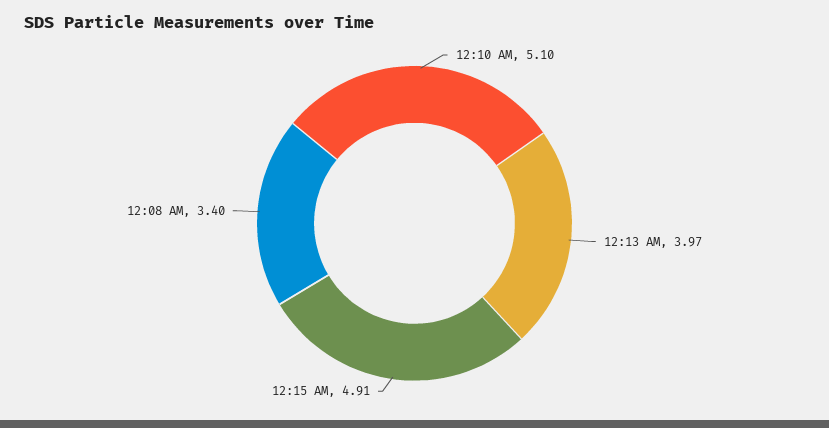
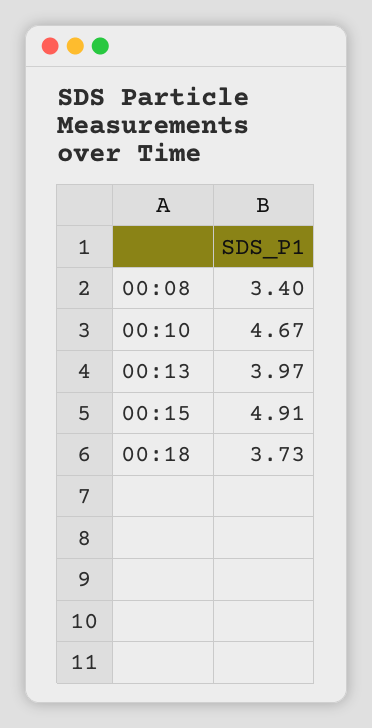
12:10 AM: 5.1 -> 4.67
00:18: none -> 3.73

